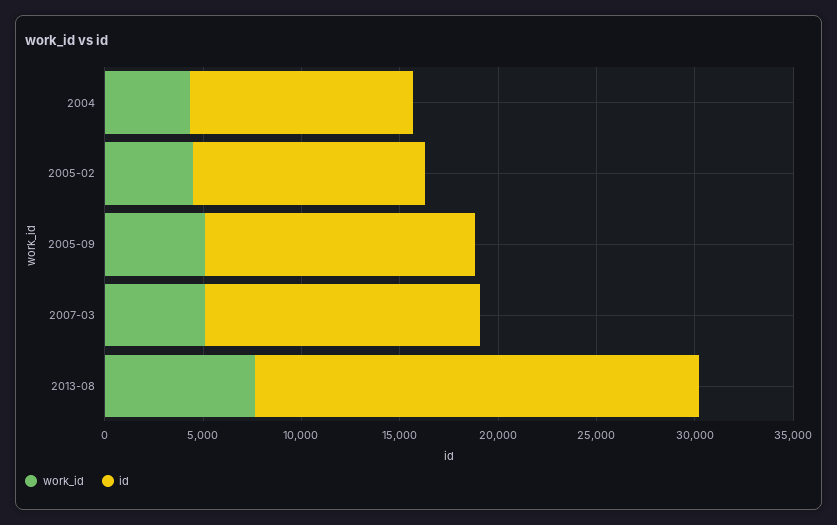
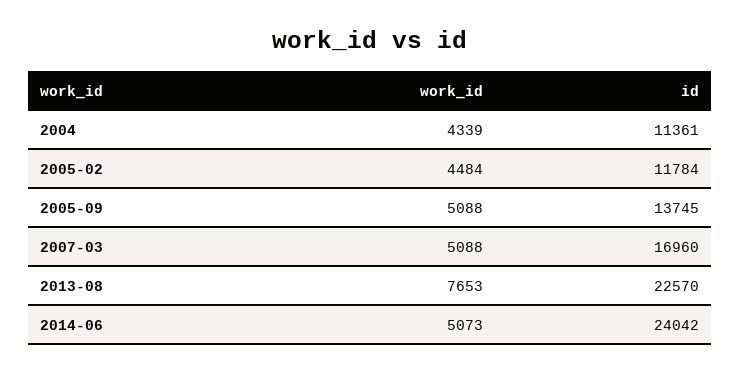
id, 2007-03: 14000 -> 16960
work_id, 2014-06: none -> 5073
id, 2014-06: none -> 24042

